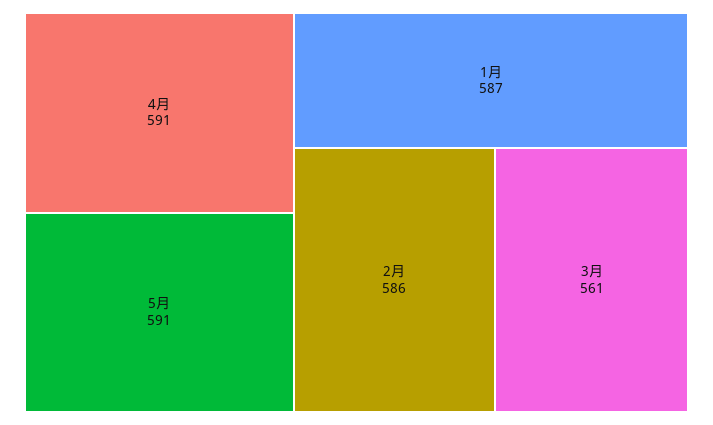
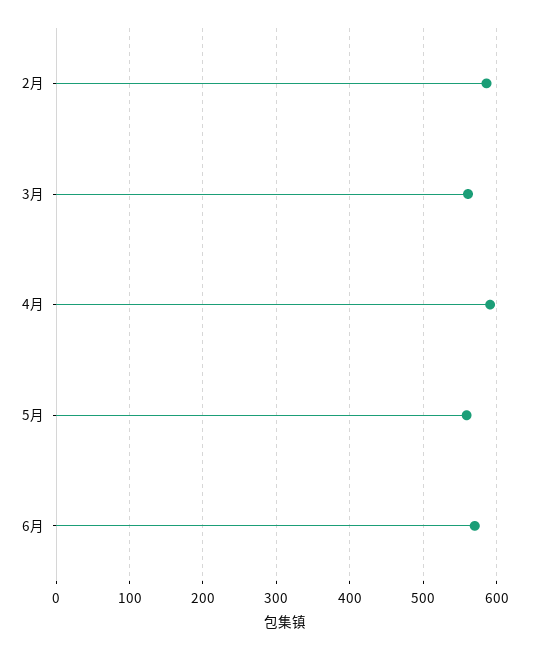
5月: 591 -> 560
1月: 587 -> none
6月: none -> 570

